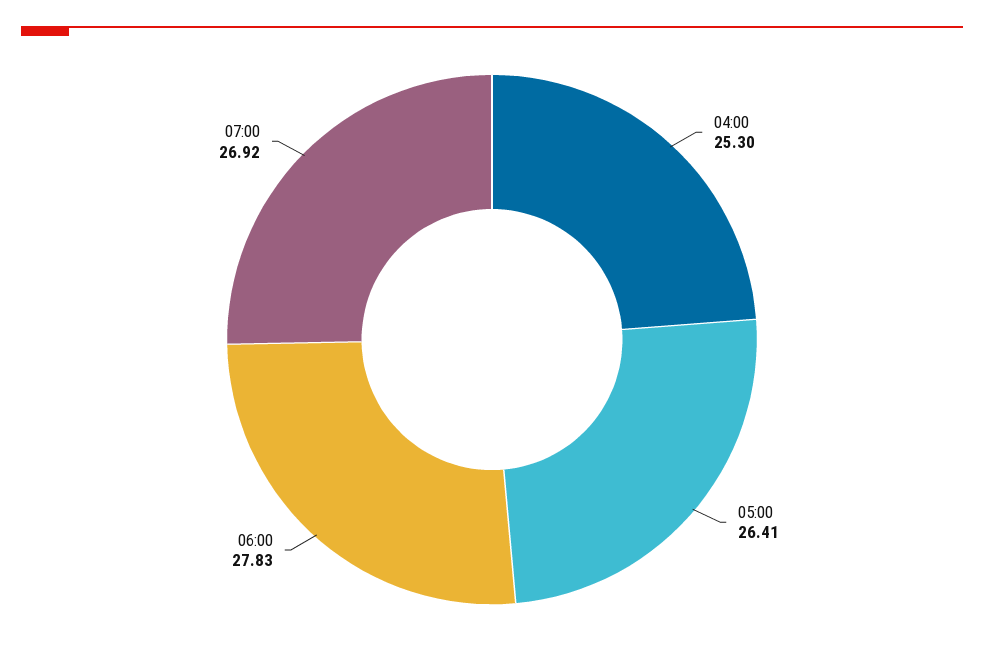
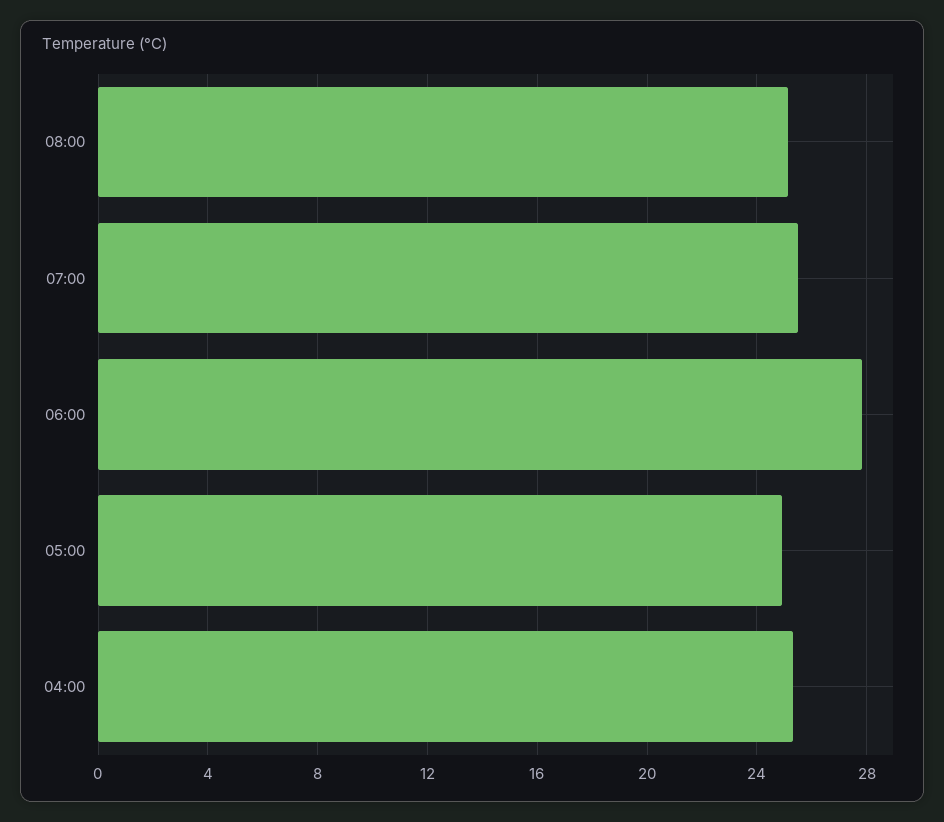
05:00: 26.41 -> 25
07:00: 26.92 -> 25.5
08:00: none -> 25

